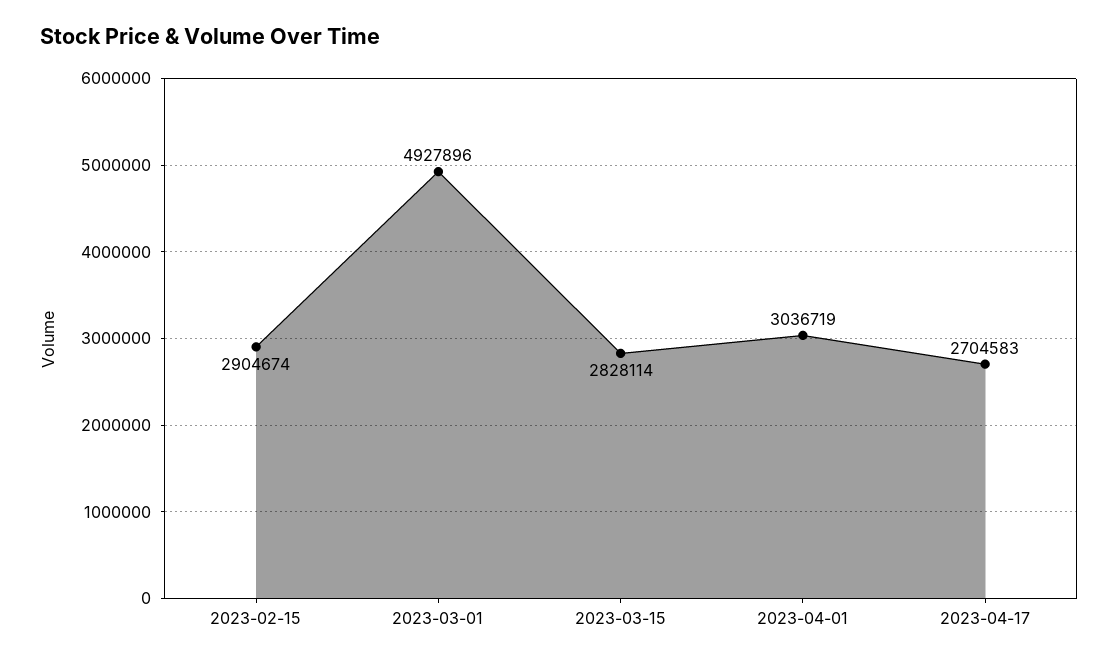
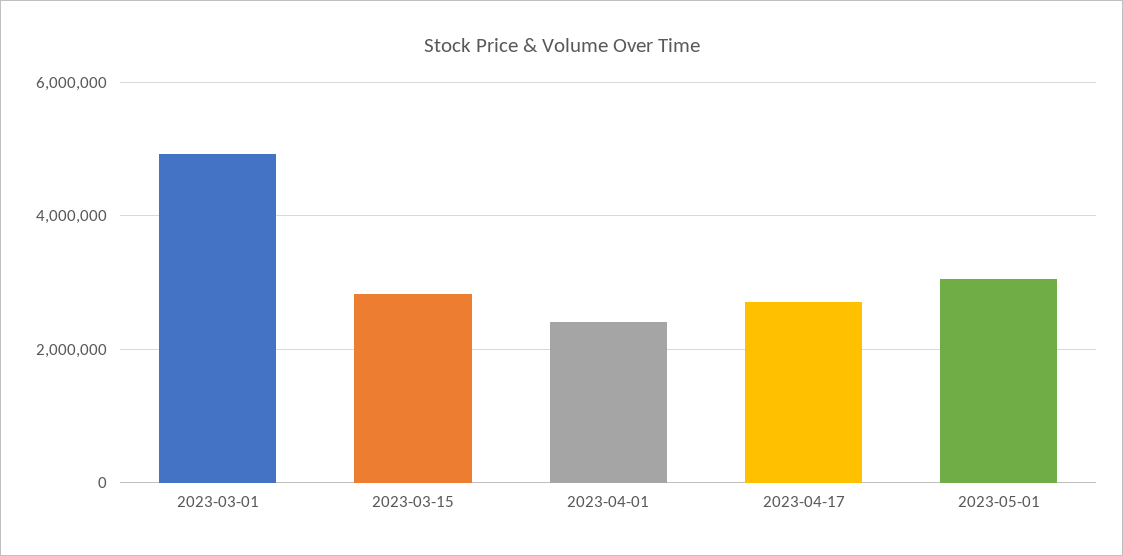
2023-02-15: 2904674 -> none
2023-04-01: 3036719 -> 2400000
2023-05-01: none -> 3000000

